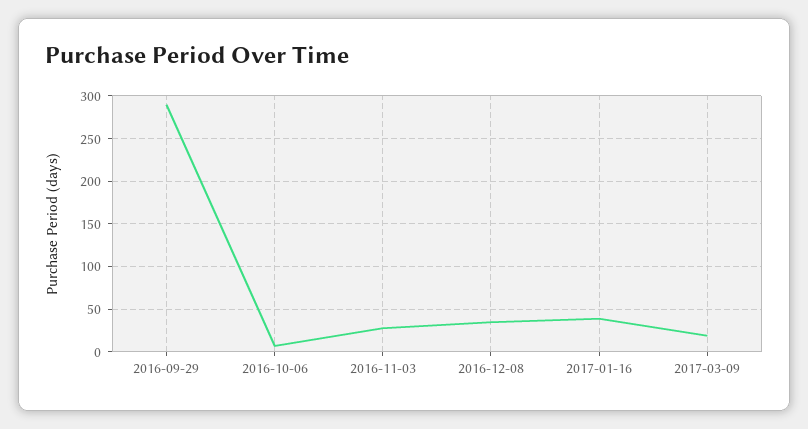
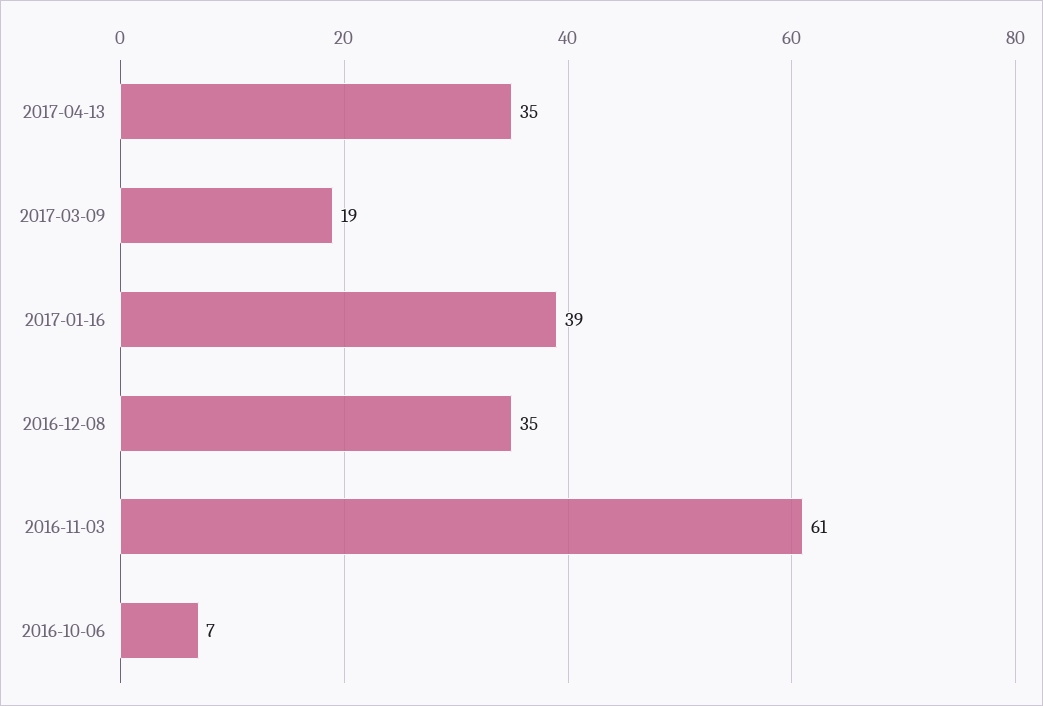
2016-09-29: 290 -> none
2016-11-03: 30 -> 61
2017-04-13: none -> 35

